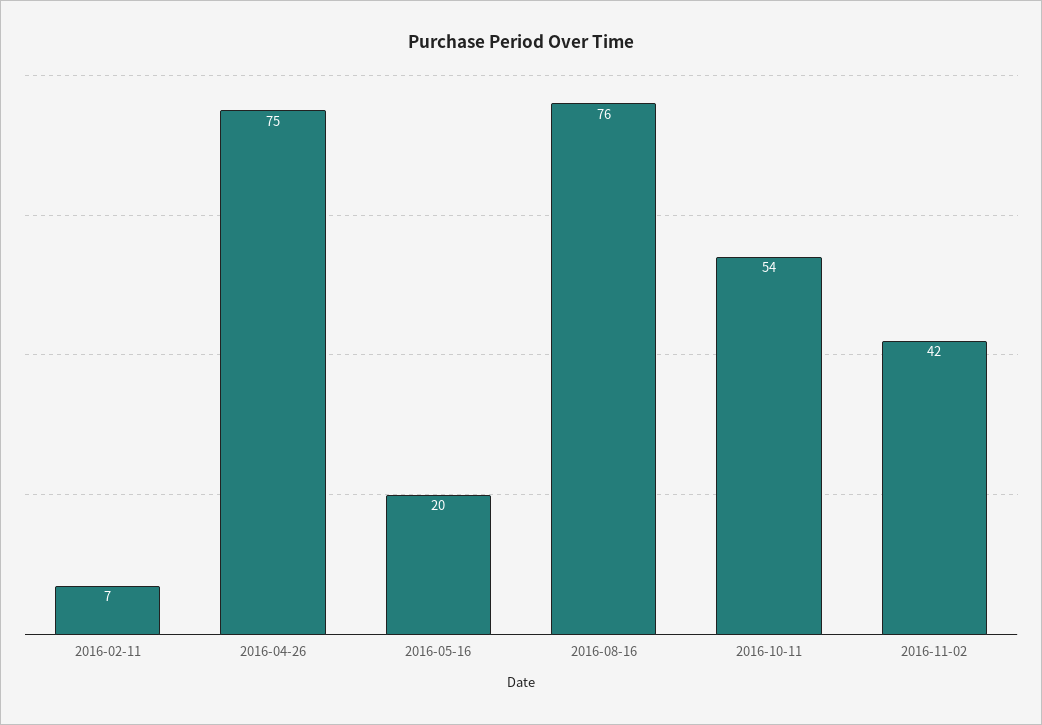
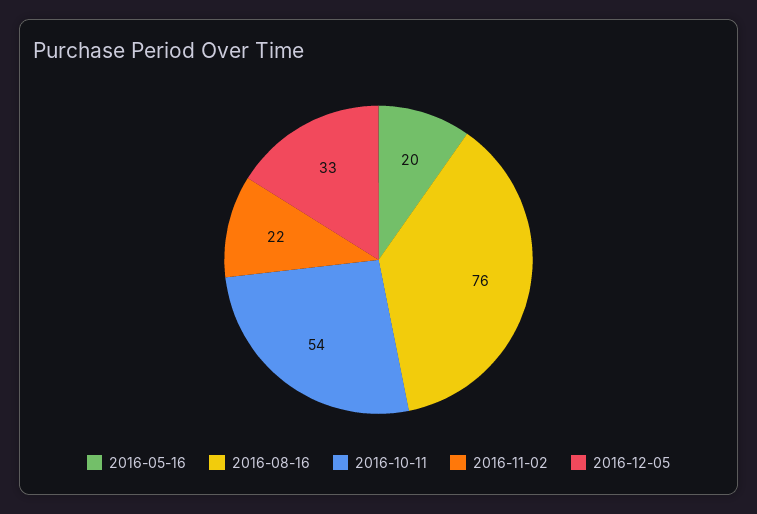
2016-02-11: 7 -> none
2016-04-26: 75 -> none
2016-11-02: 42 -> 22
2016-12-05: none -> 33

